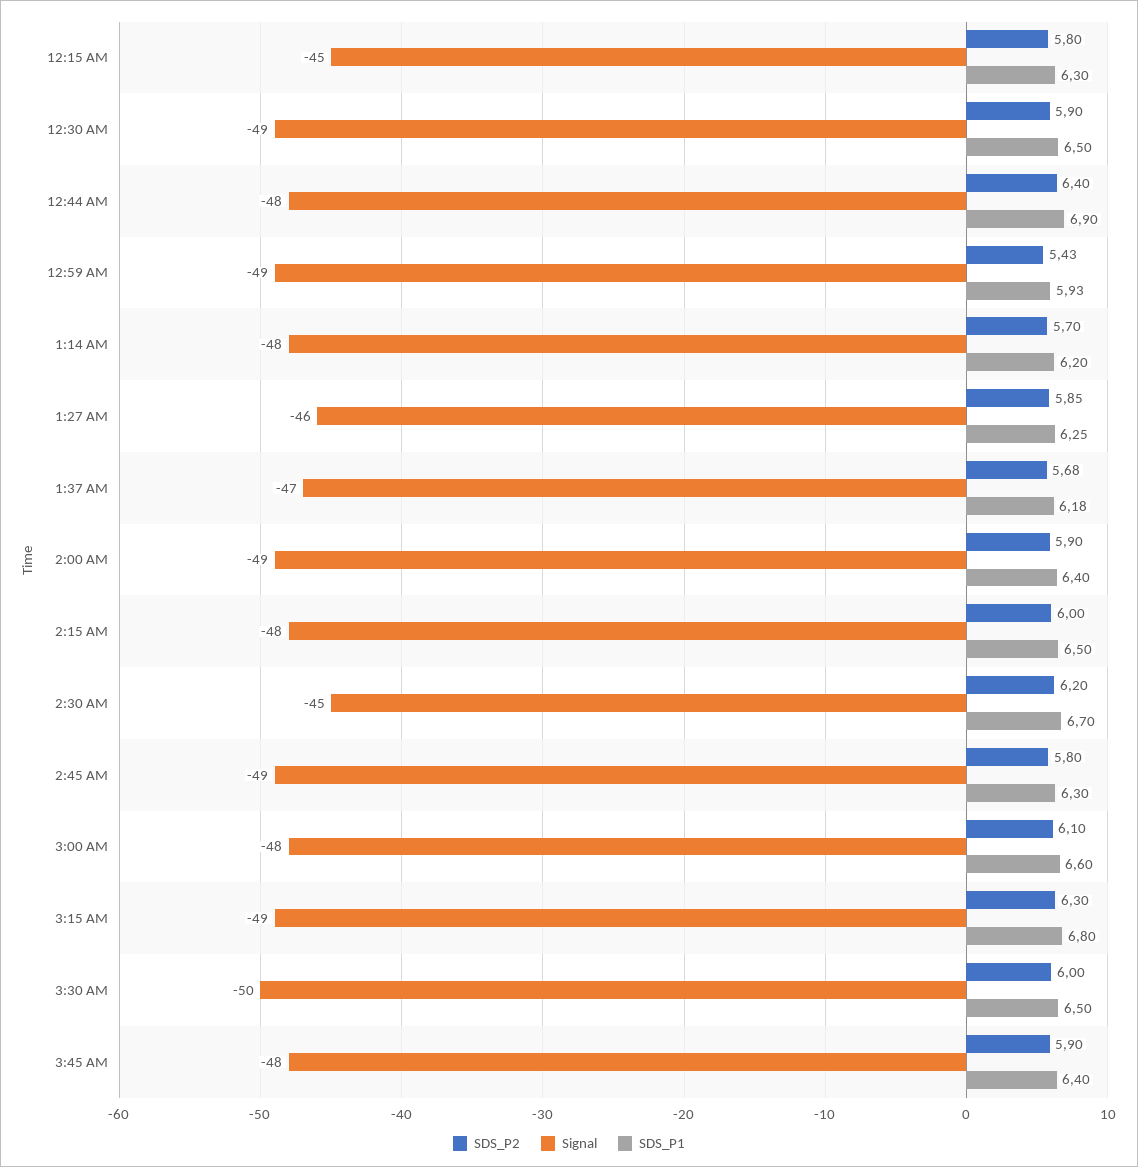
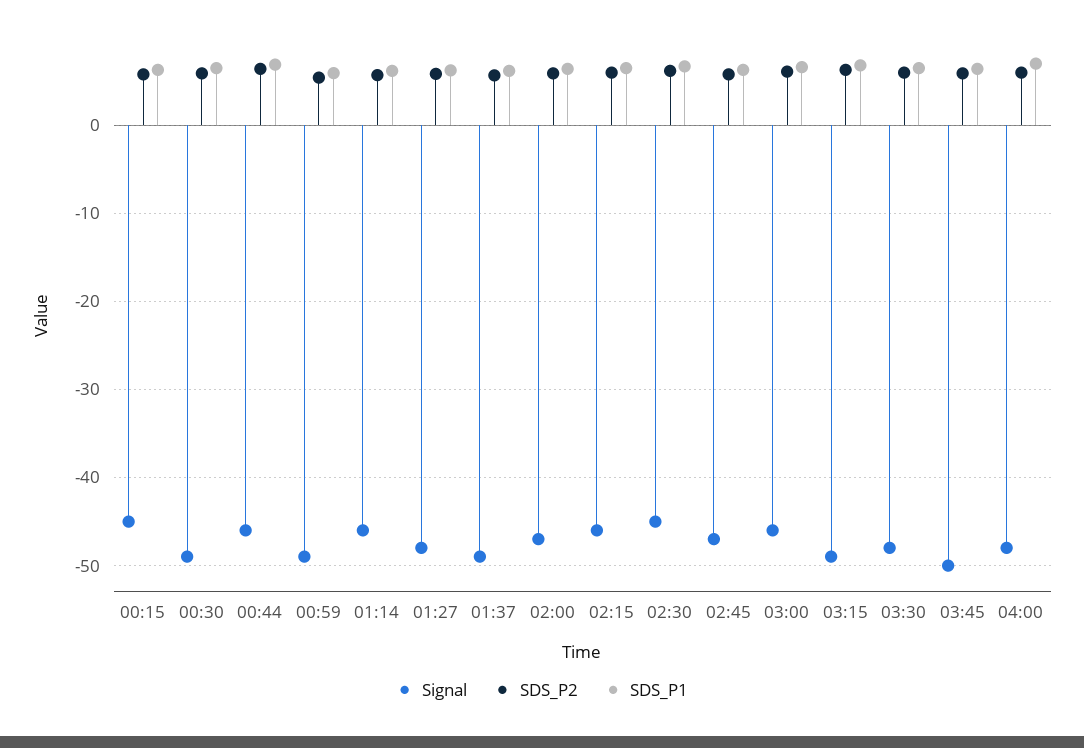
Signal, 12:44 AM: -48 -> -46
Signal, 1:14 AM: -48 -> -46
Signal, 1:27 AM: -46 -> -48
Signal, 1:37 AM: -47 -> -49
Signal, 2:00 AM: -49 -> -47
Signal, 2:15 AM: -48 -> -46
Signal, 2:45 AM: -49 -> -47
Signal, 3:00 AM: -48 -> -46
Signal, 3:30 AM: -50 -> -48
Signal, 3:45 AM: -48 -> -50
Signal, 04:00: none -> -48
SDS_P2, 04:00: none -> 6
SDS_P1, 04:00: none -> 7

